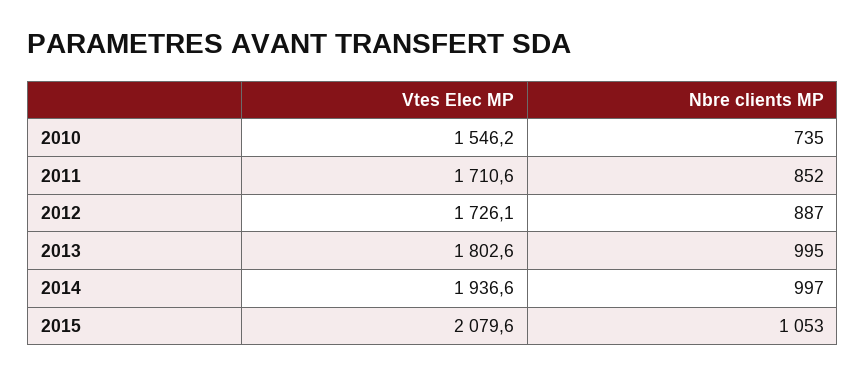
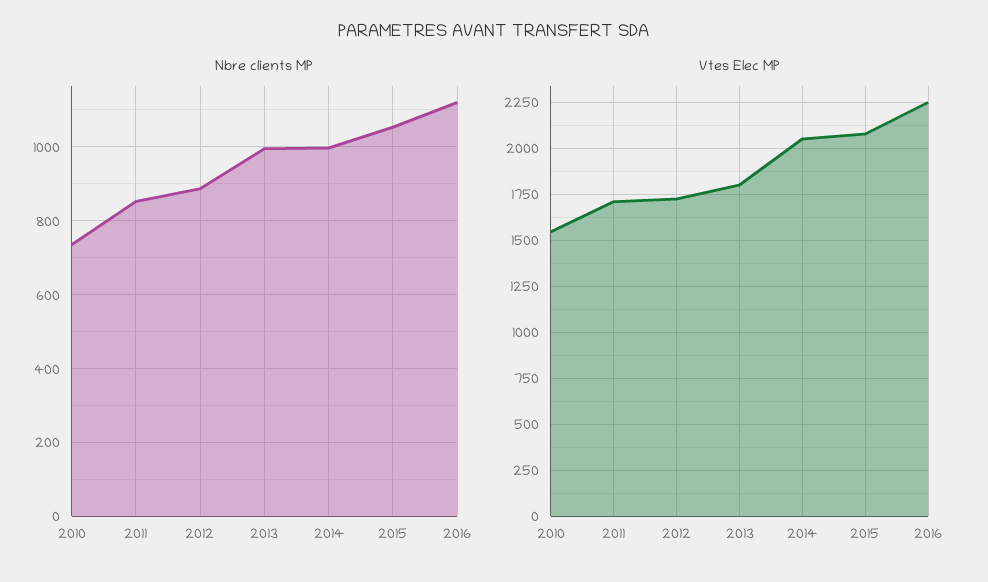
Vtes Elec MP, 2014: 1936.6 -> 2050
Nbre clients MP, 2016: none -> 1120
Vtes Elec MP, 2016: none -> 2250

